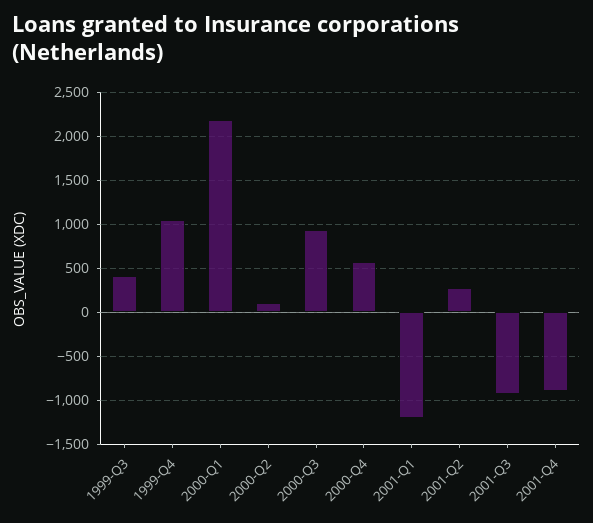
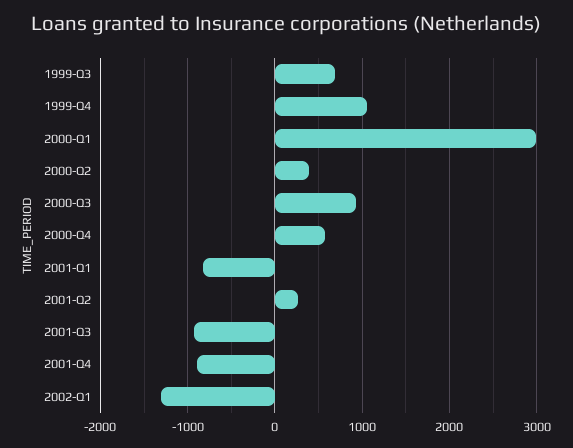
1999-Q3: 400 -> 700
2000-Q1: 2200 -> 3000
2000-Q2: 100 -> 400
2001-Q1: -1200 -> -800
2002-Q1: none -> -1300

